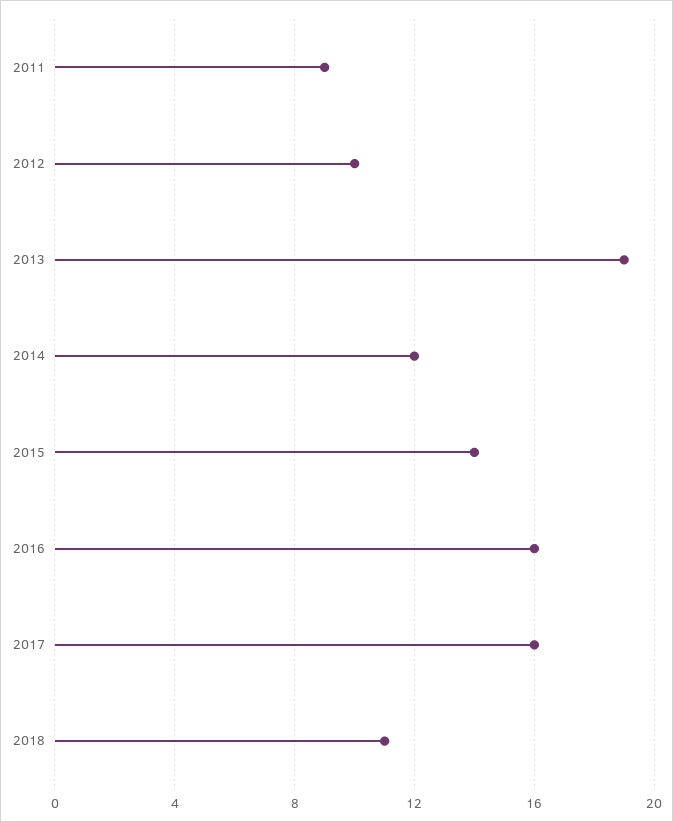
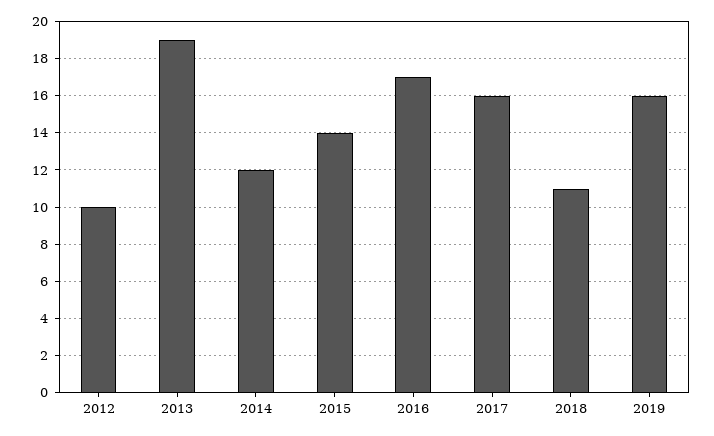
2011: 9 -> none
2016: 16 -> 17
2019: none -> 16

